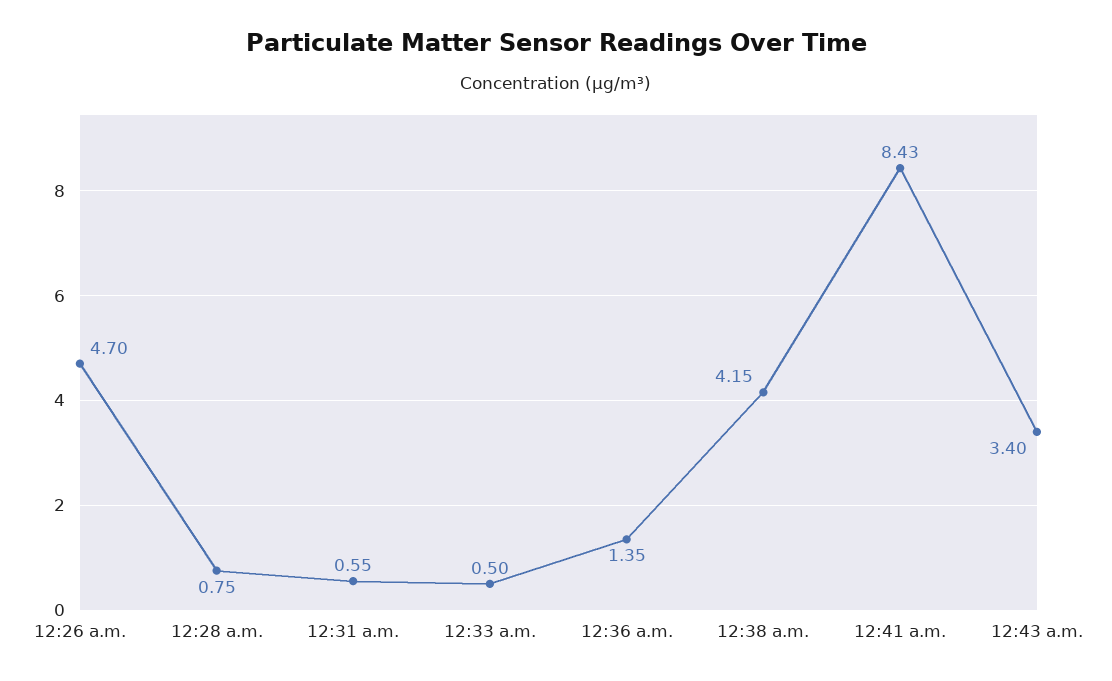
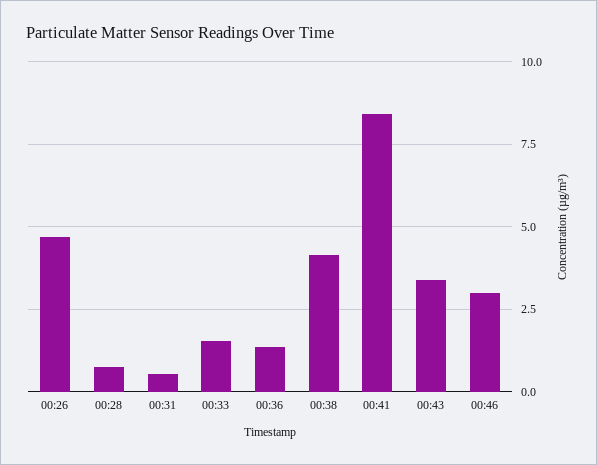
12:33 a.m.: 0.5 -> 1.5
00:46: none -> 3

